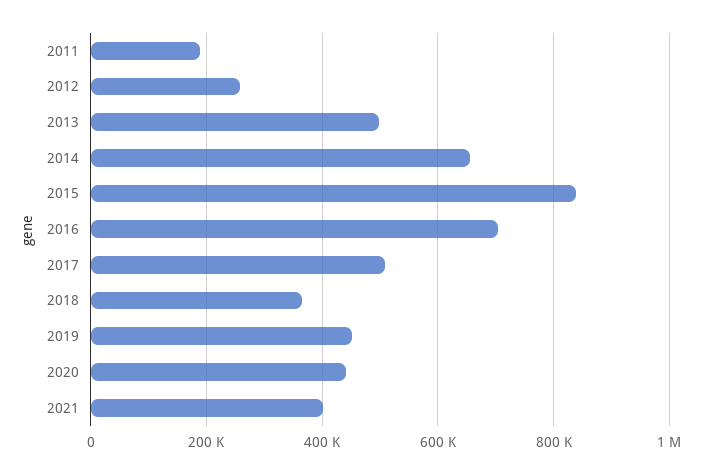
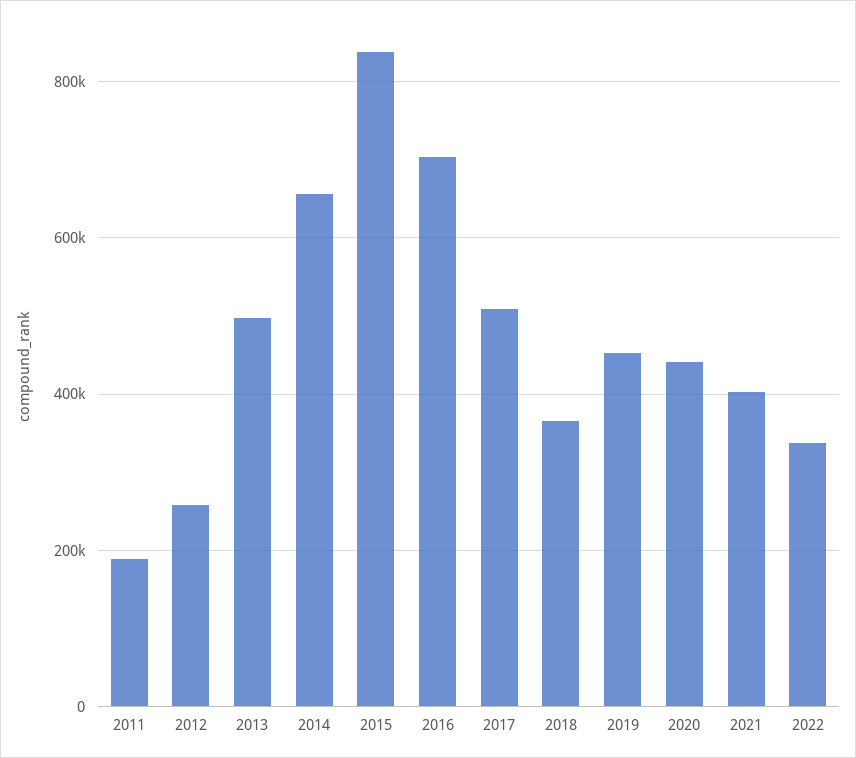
2022: none -> 340000

